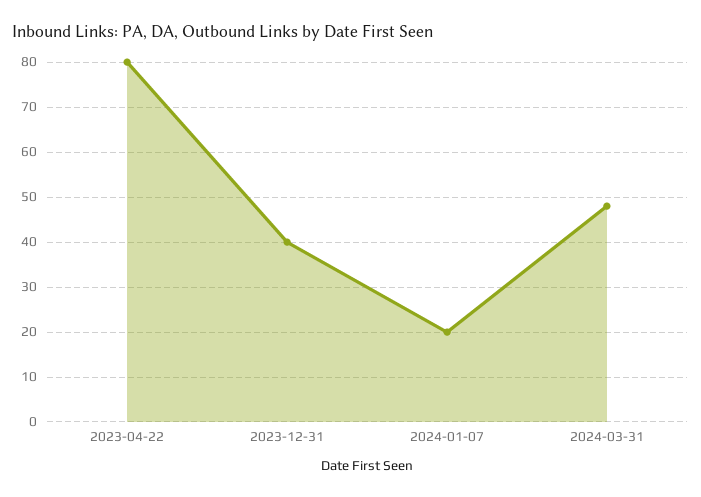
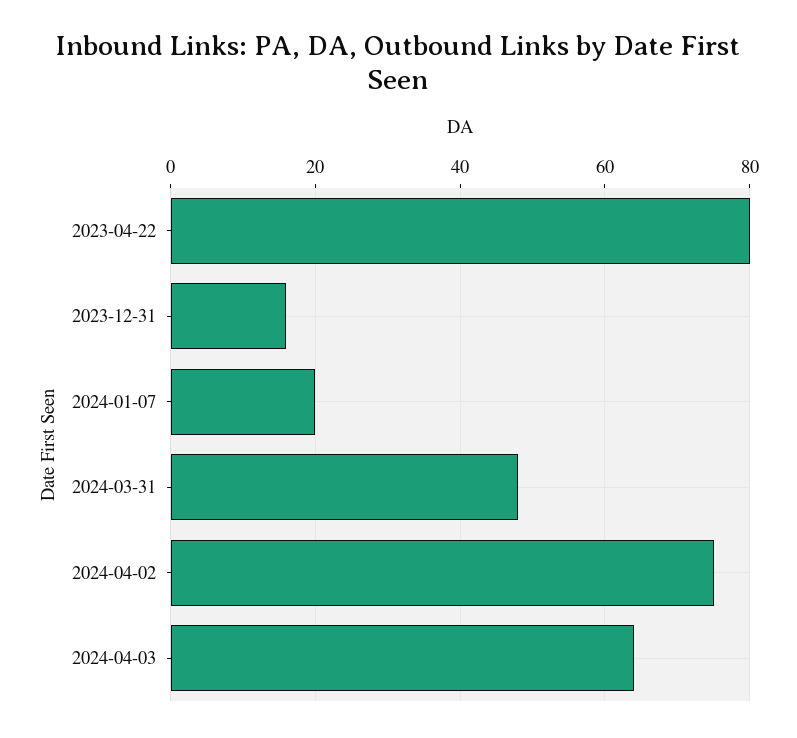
2023-12-31: 40 -> 15
2024-04-02: none -> 75
2024-04-03: none -> 65

